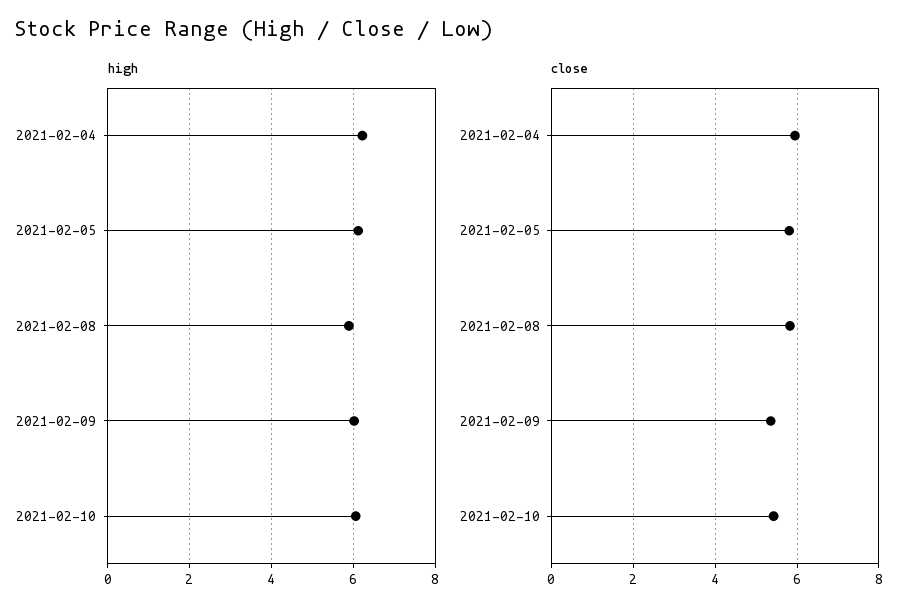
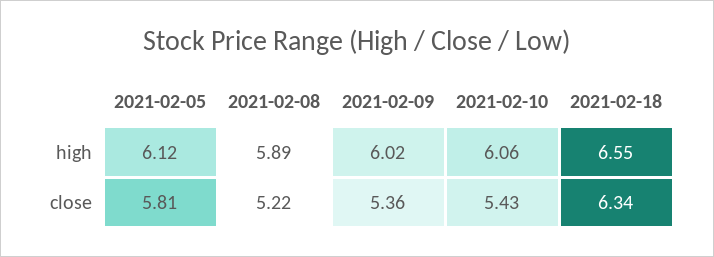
high, 2021-02-04: 6.2 -> none
close, 2021-02-04: 6 -> none
close, 2021-02-08: 5.8 -> 5.22
high, 2021-02-18: none -> 6.55
close, 2021-02-18: none -> 6.34

